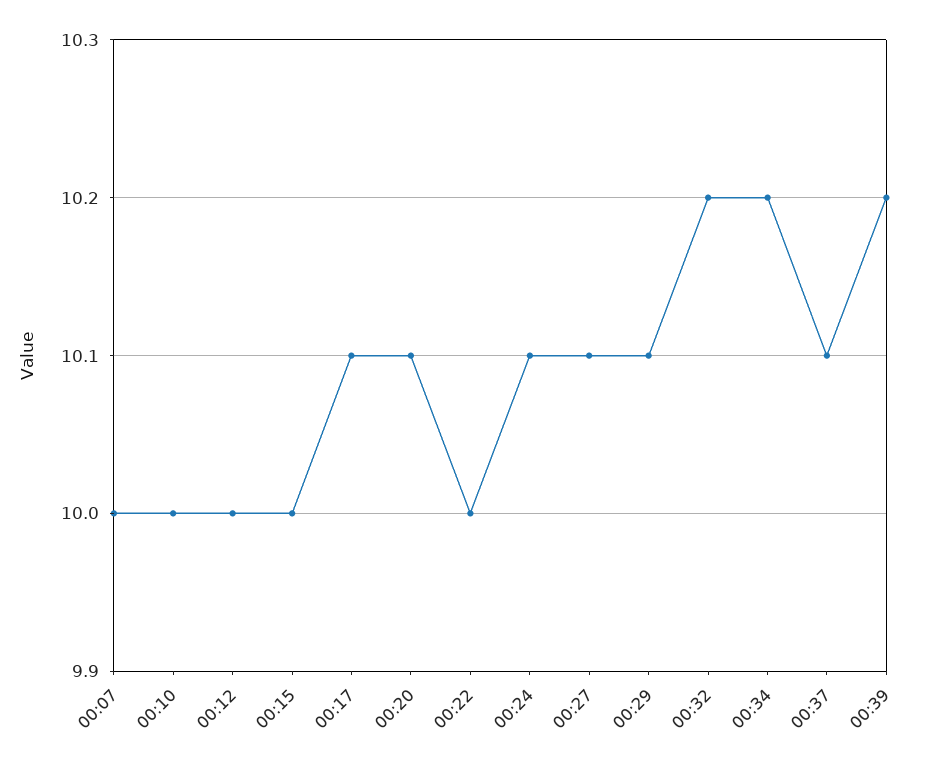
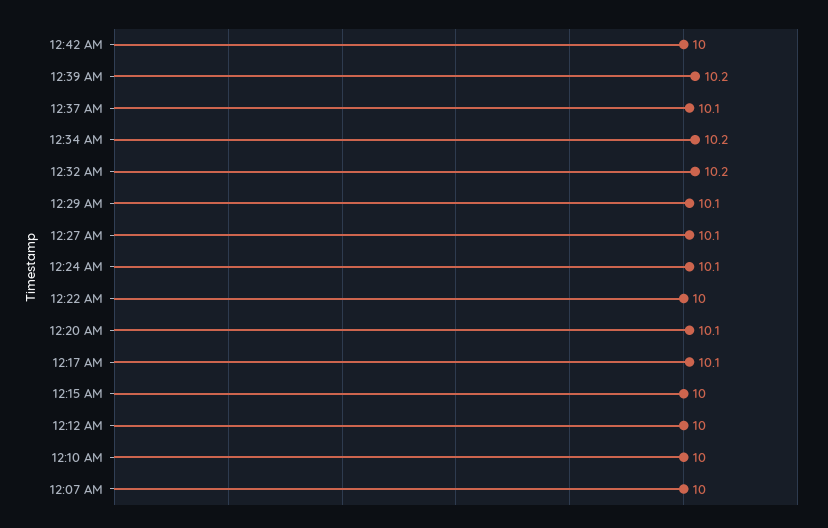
12:42 AM: none -> 10

